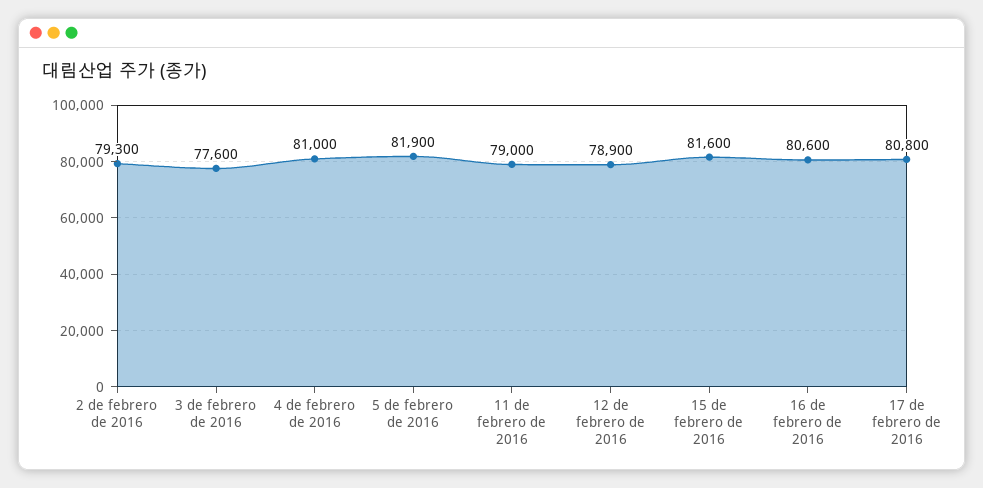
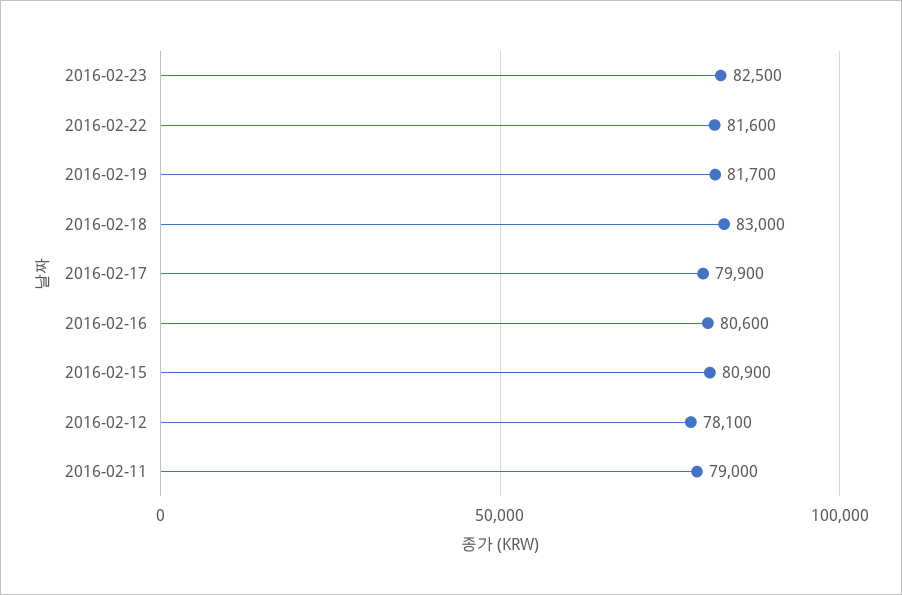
2 de febrero de 2016: 79300 -> none
3 de febrero de 2016: 77600 -> none
4 de febrero de 2016: 81000 -> none
5 de febrero de 2016: 81900 -> none
12 de febrero de 2016: 78900 -> 78100
15 de febrero de 2016: 81600 -> 80900
17 de febrero de 2016: 80800 -> 79900
2016-02-23: none -> 82500
2016-02-22: none -> 81600
2016-02-19: none -> 81700
2016-02-18: none -> 83000

